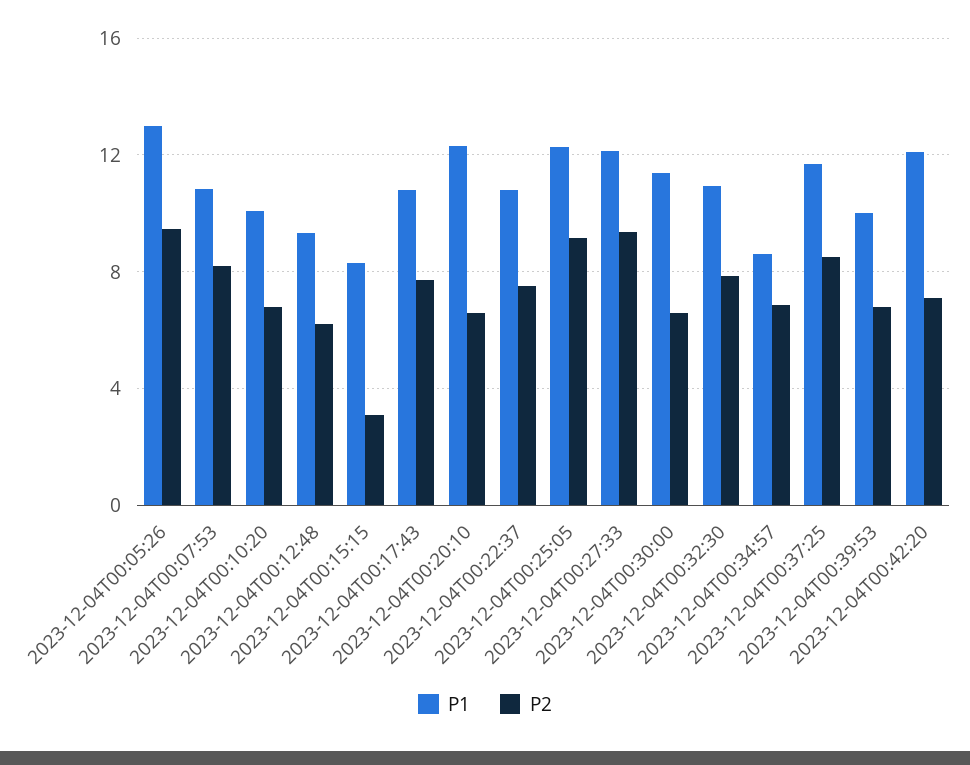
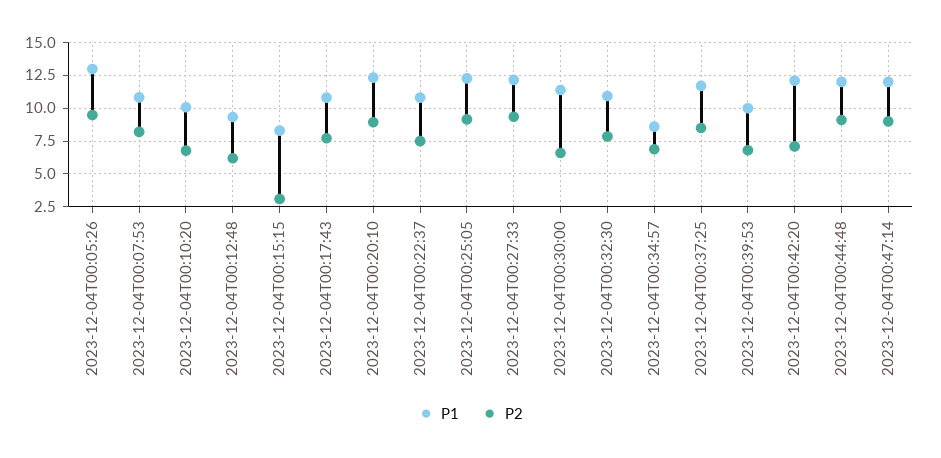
P2, 2023-12-04T00:20:10: 6.5 -> 9
P1, 2023-12-04T00:44:48: none -> 12
P2, 2023-12-04T00:44:48: none -> 9
P1, 2023-12-04T00:47:14: none -> 12
P2, 2023-12-04T00:47:14: none -> 9

